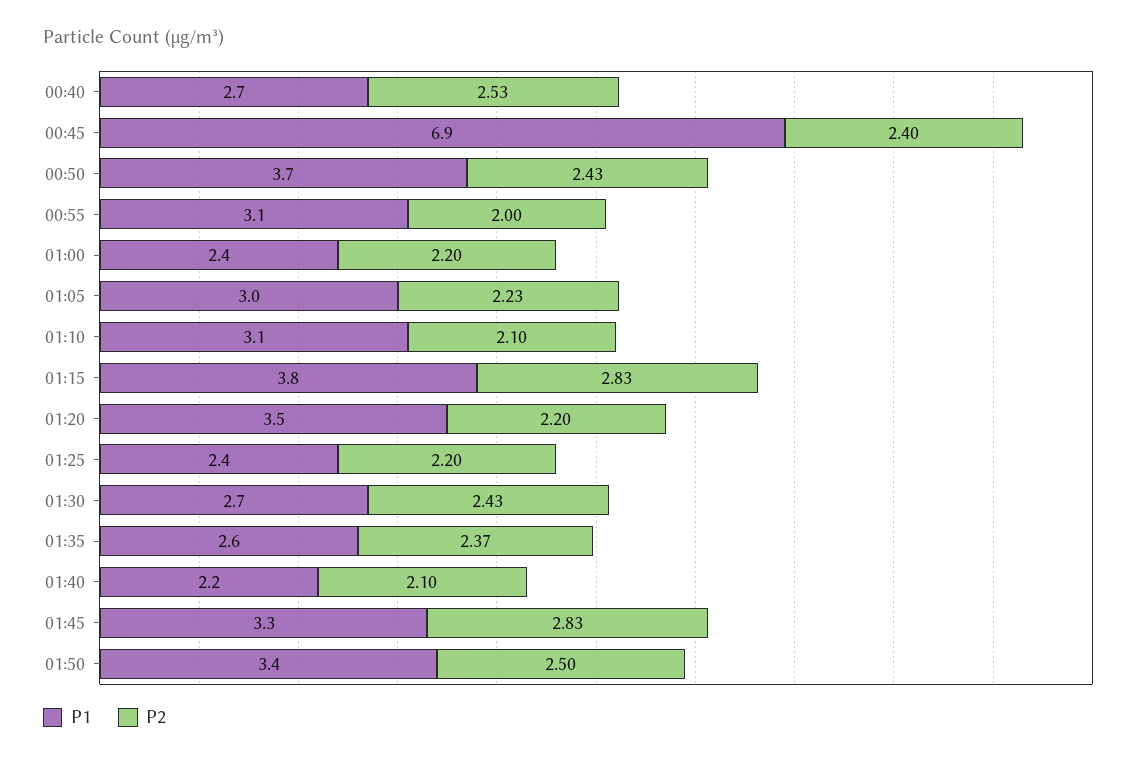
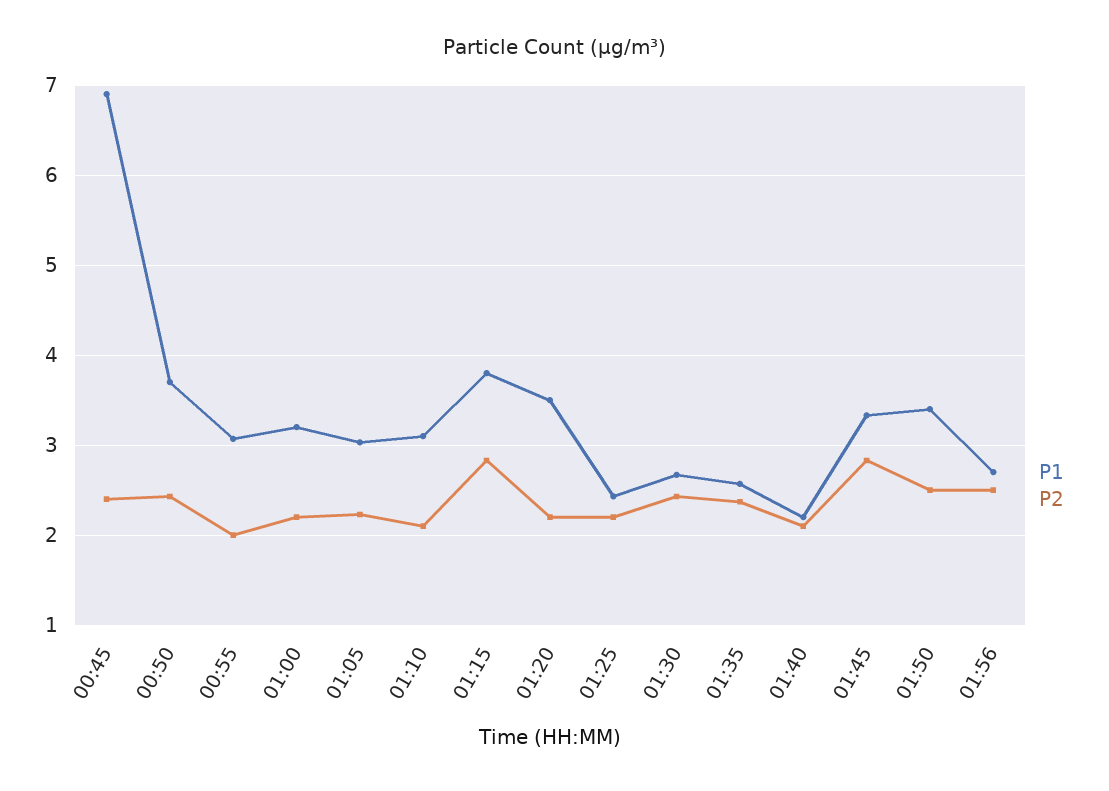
P1, 00:40: 2.7 -> none
P2, 00:40: 2.53 -> none
P1, 01:00: 2.4 -> 3.2
P1, 01:56: none -> 2.7
P2, 01:56: none -> 2.5

